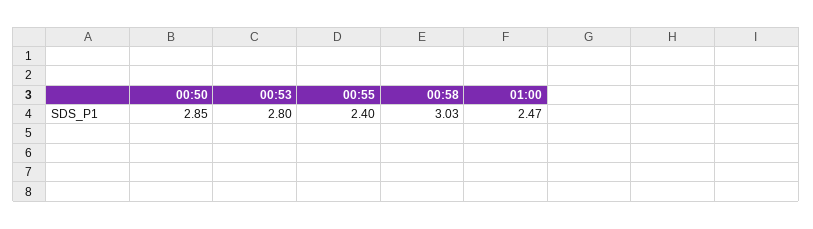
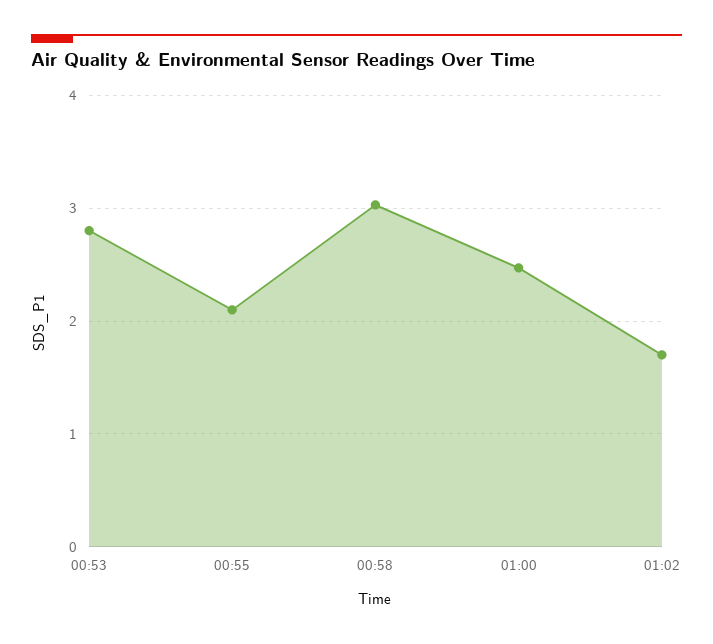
00:50: 2.85 -> none
00:55: 2.4 -> 2.1
01:02: none -> 1.7

